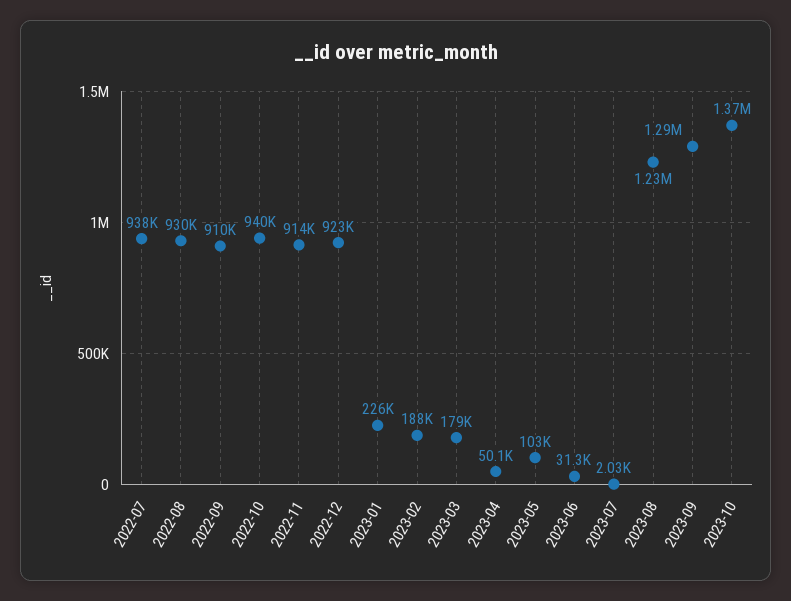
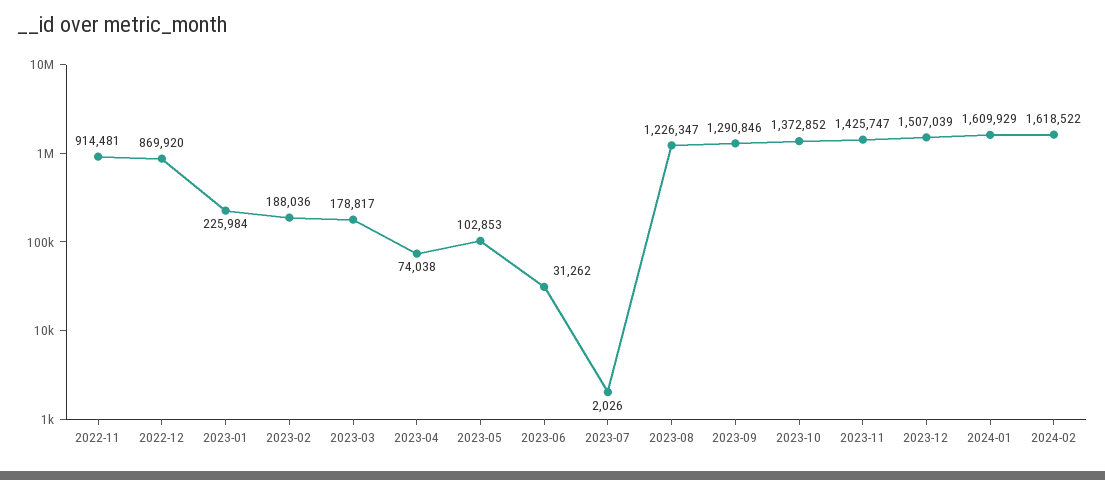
2022-07: 938000 -> none
2022-08: 930000 -> none
2022-09: 910000 -> none
2022-10: 940000 -> none
2022-12: 923000 -> 869920
2023-04: 50100 -> 74038
2023-11: none -> 1425747
2023-12: none -> 1507039
2024-01: none -> 1609929
2024-02: none -> 1618522

